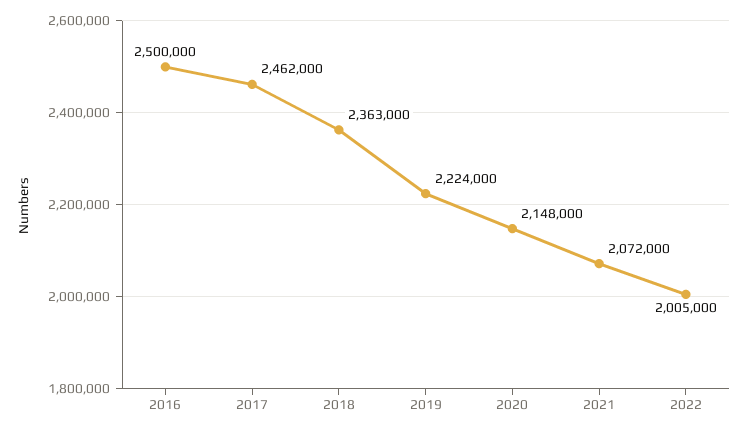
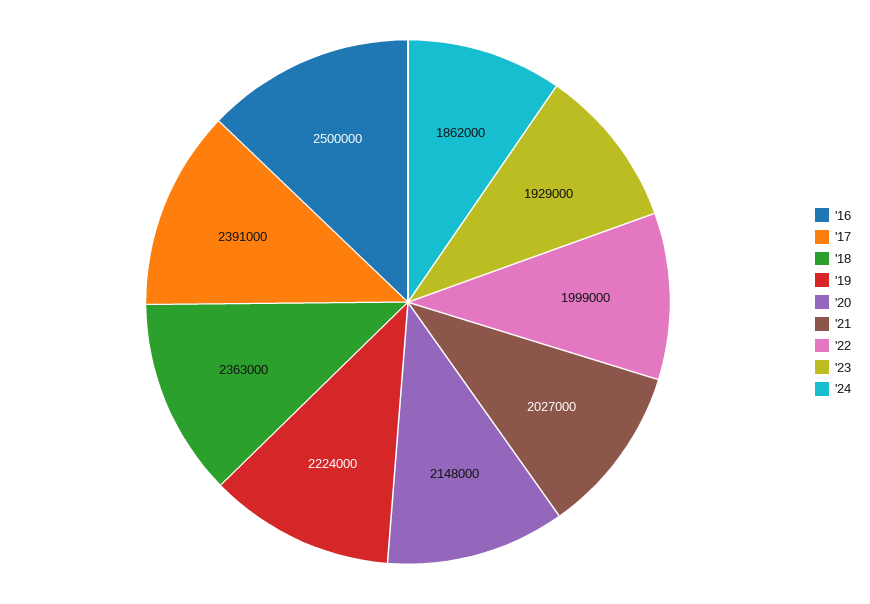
2017: 2462000 -> 2391000
2021: 2072000 -> 2027000
2022: 2005000 -> 1999000
'23: none -> 1929000
'24: none -> 1862000

